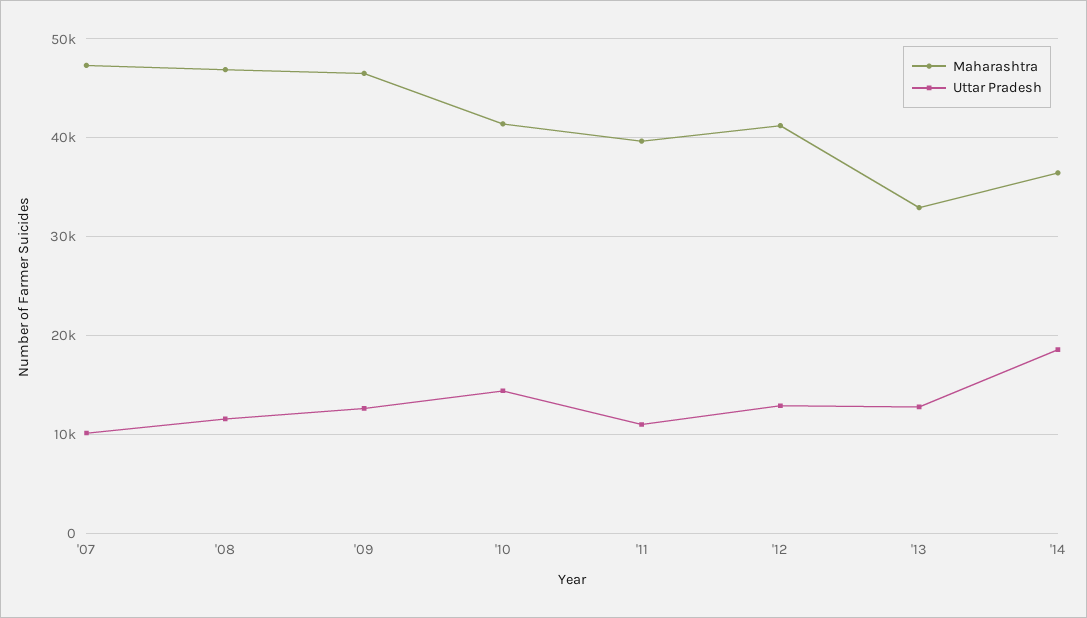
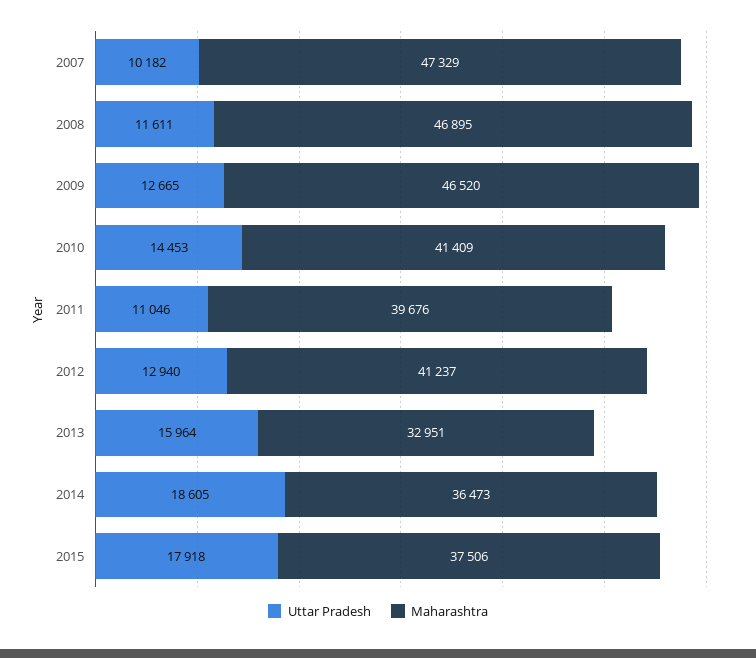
Uttar Pradesh, '13: 13000 -> 15964
Uttar Pradesh, 2015: none -> 17918
Maharashtra, 2015: none -> 37506

